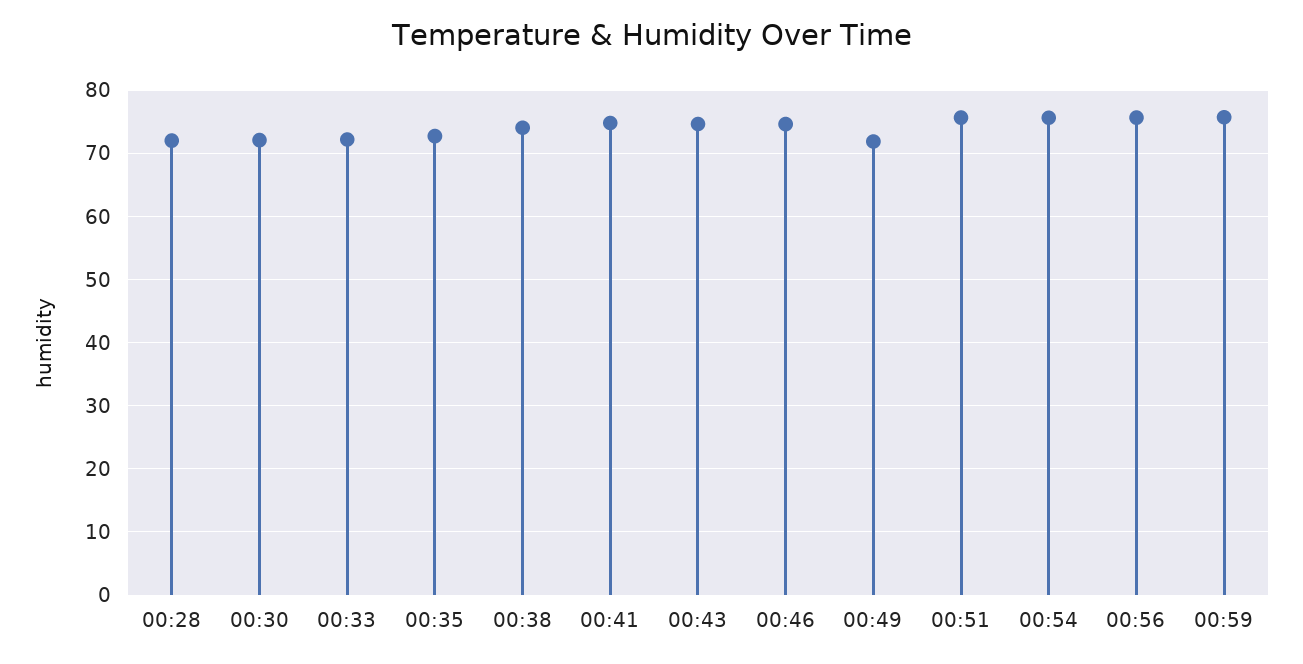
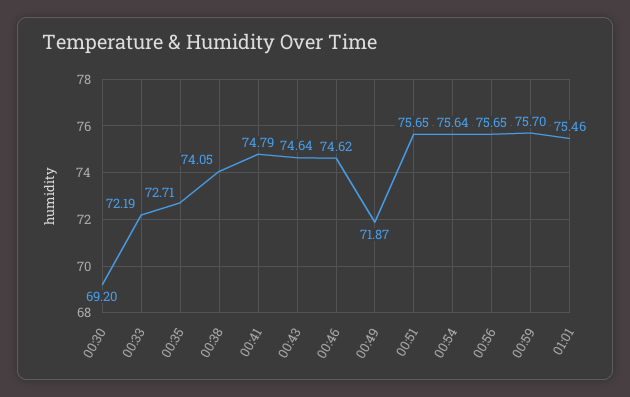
00:28: 72 -> none
00:30: 72 -> 69.2
01:01: none -> 75.46

